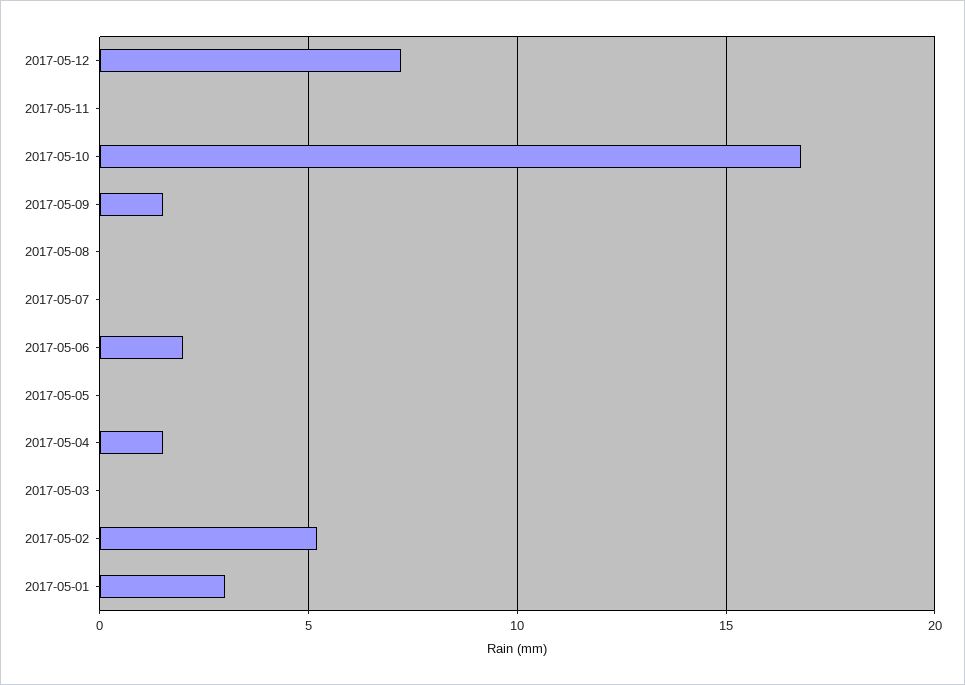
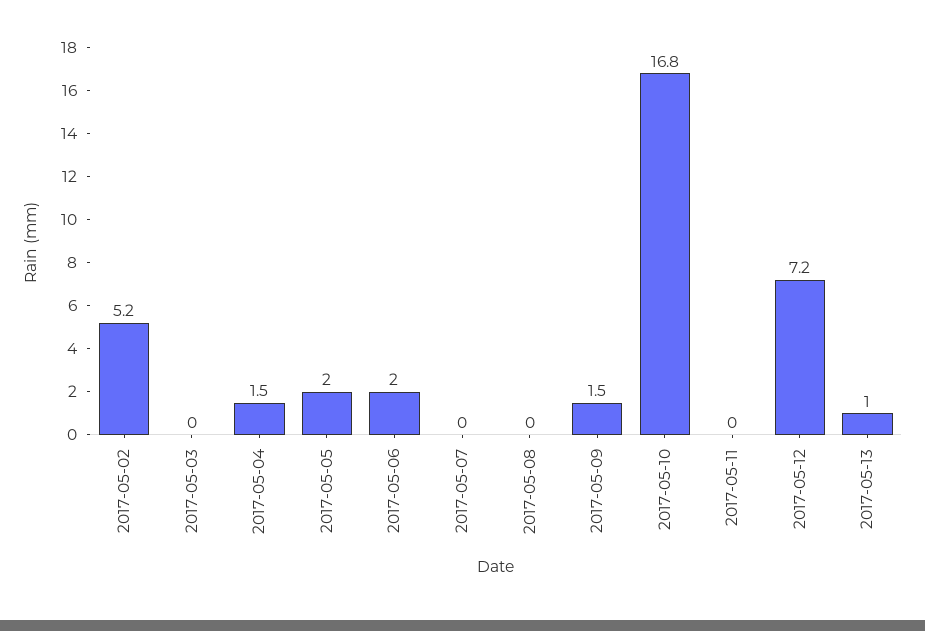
2017-05-05: 0 -> 2
2017-05-01: 3 -> none
2017-05-13: none -> 1

